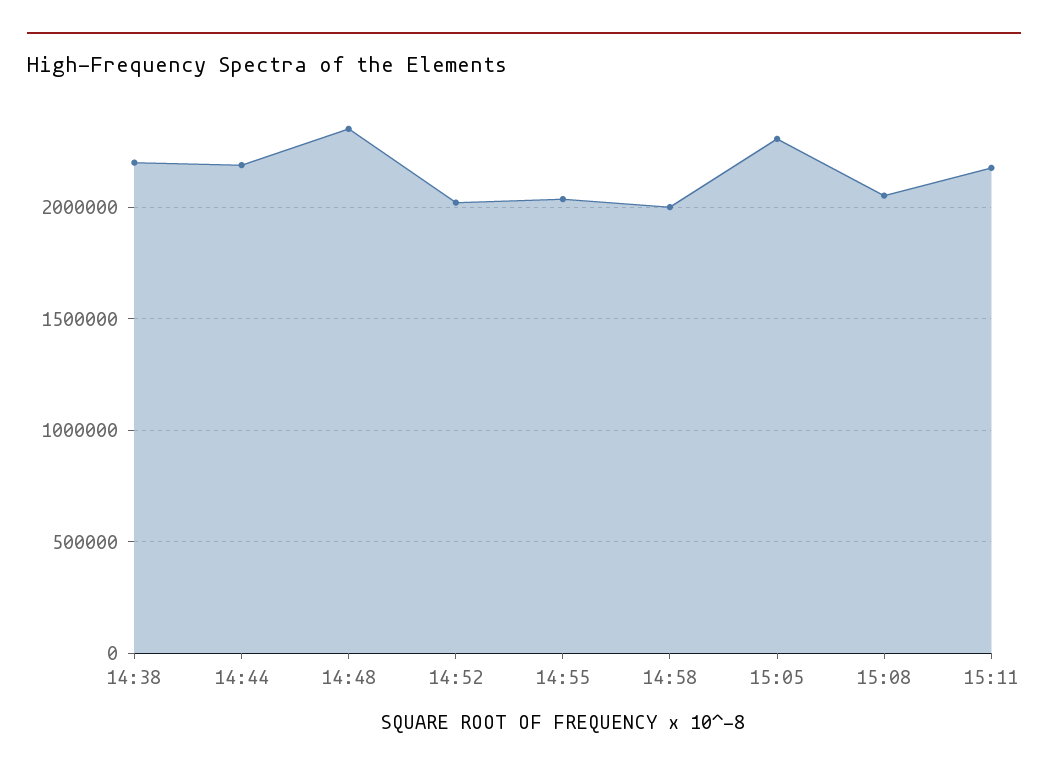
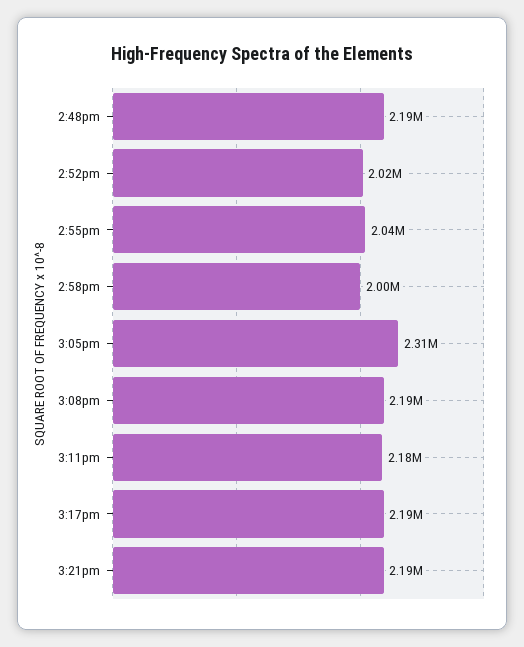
14:38: 2200000 -> none
14:44: 2200000 -> none
14:48: 2350000 -> 2190000
15:08: 2050000 -> 2190000
3:17pm: none -> 2190000
3:21pm: none -> 2190000

